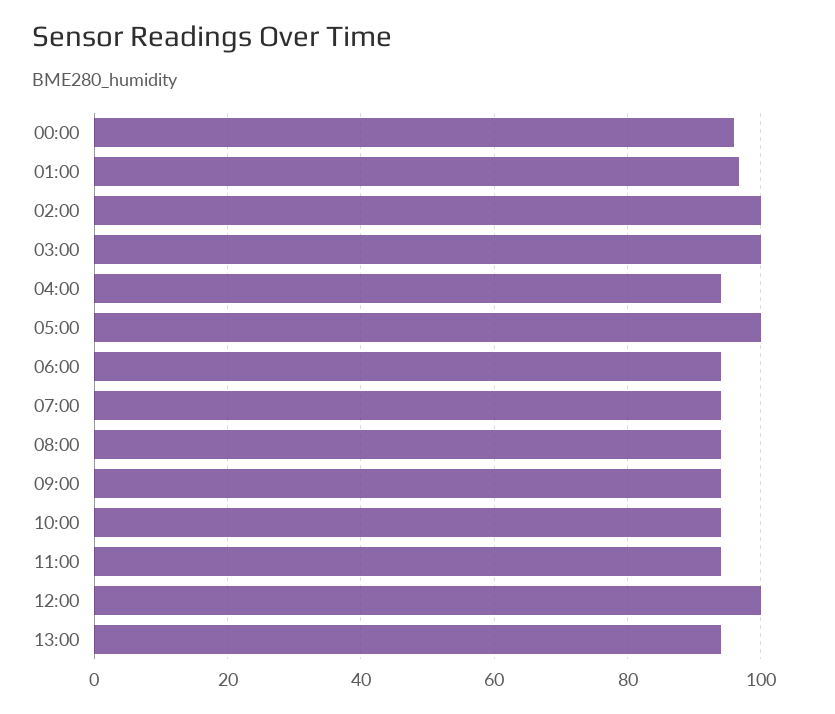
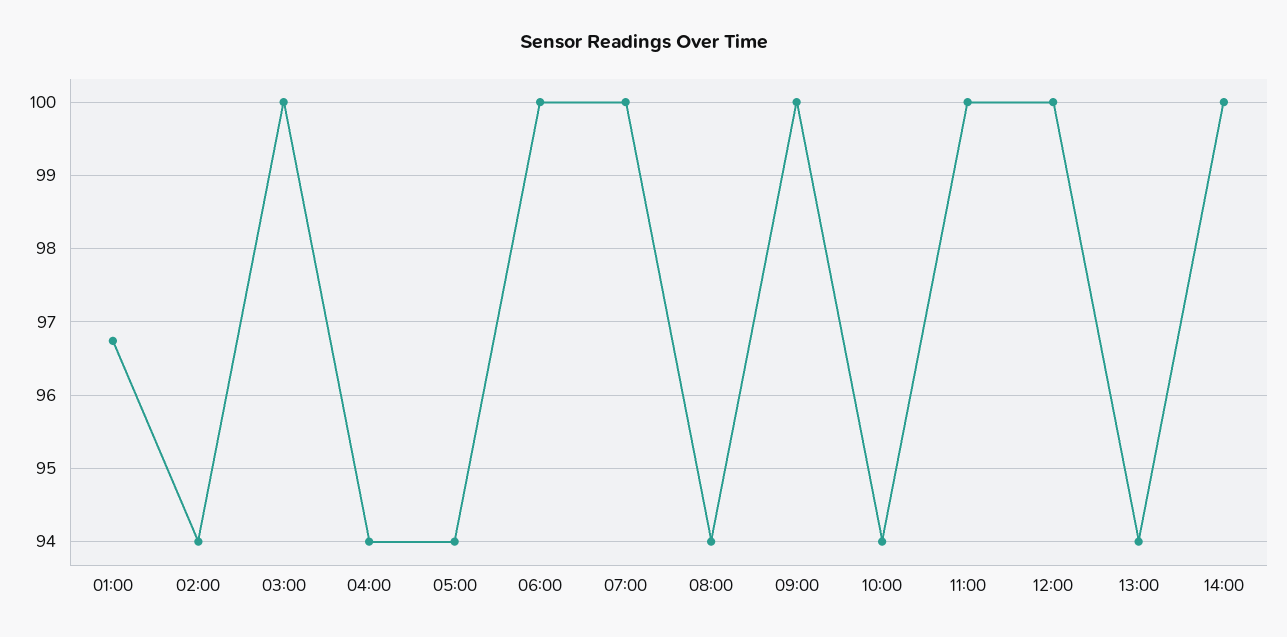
00:00: 96 -> none
02:00: 100 -> 94
05:00: 100 -> 94
06:00: 94 -> 100
07:00: 94 -> 100
09:00: 94 -> 100
11:00: 94 -> 100
14:00: none -> 100

